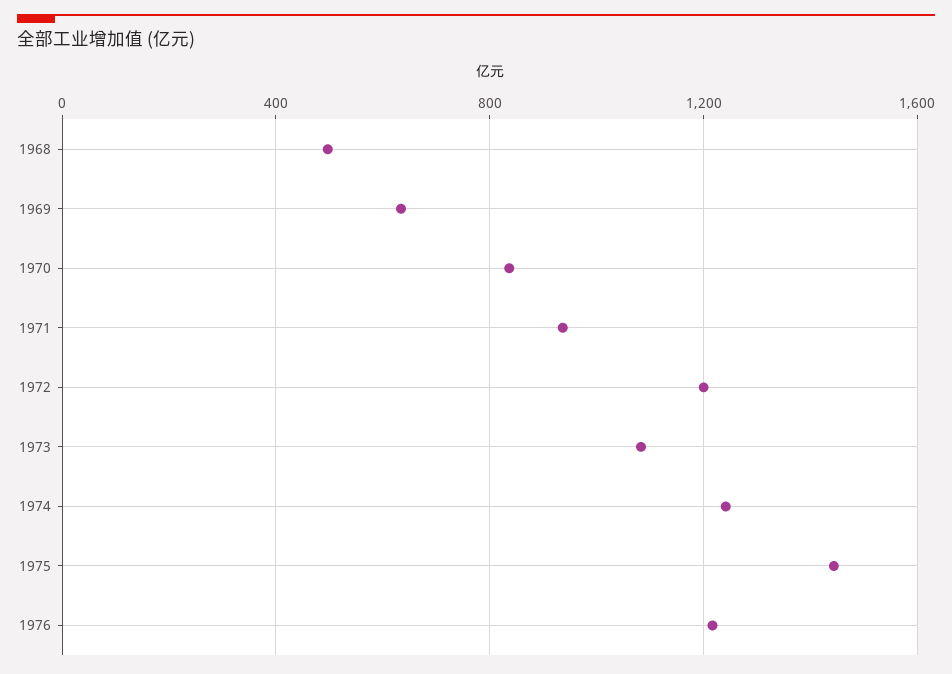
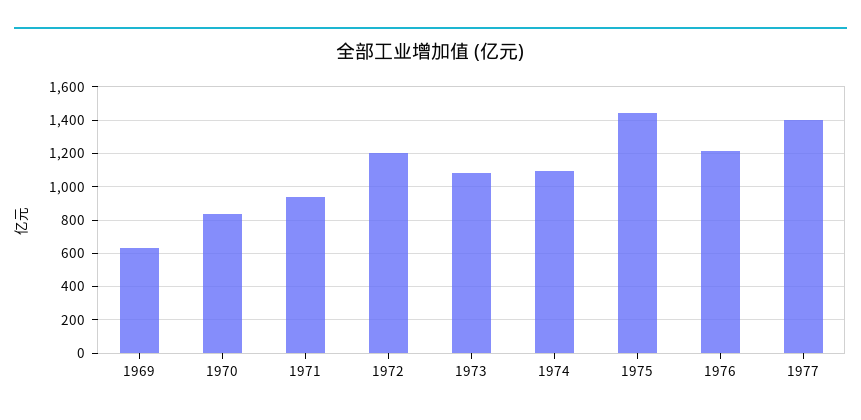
1968: 500 -> none
1974: 1250 -> 1100
1977: none -> 1400

